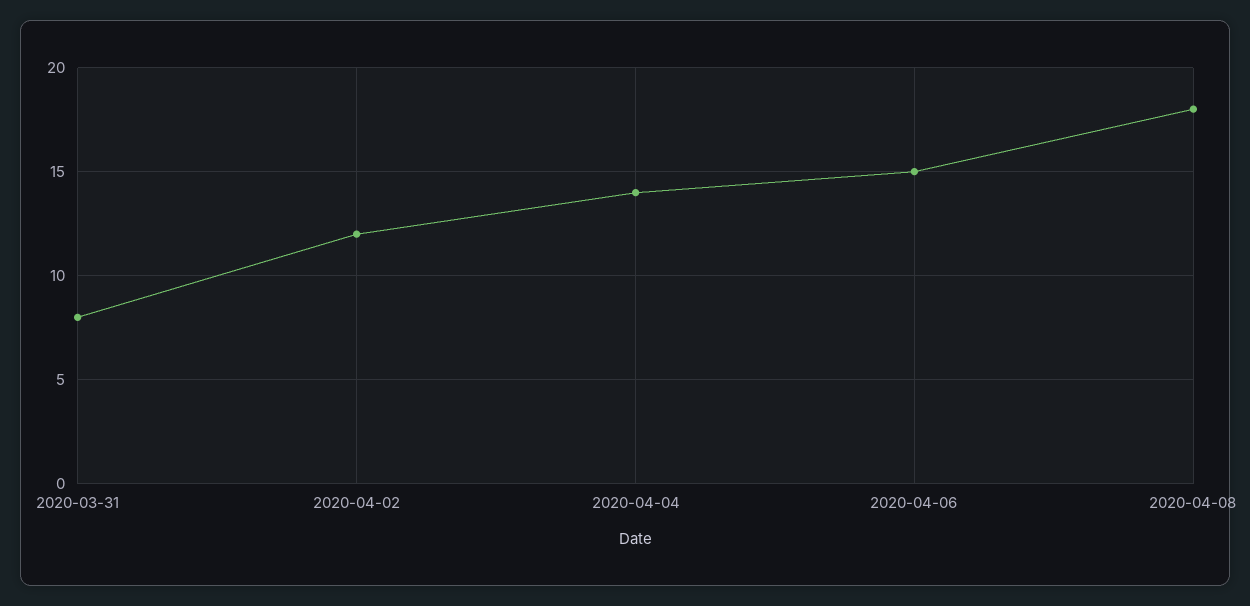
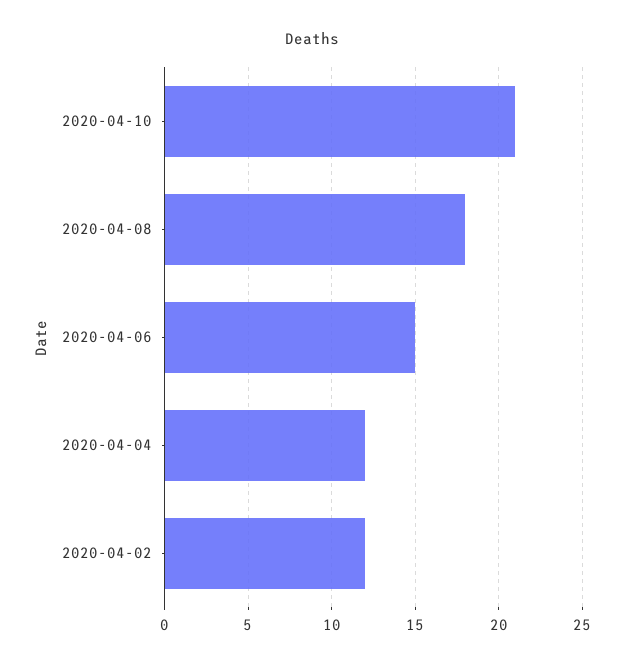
2020-03-31: 8 -> none
2020-04-04: 14 -> 12
2020-04-10: none -> 21

